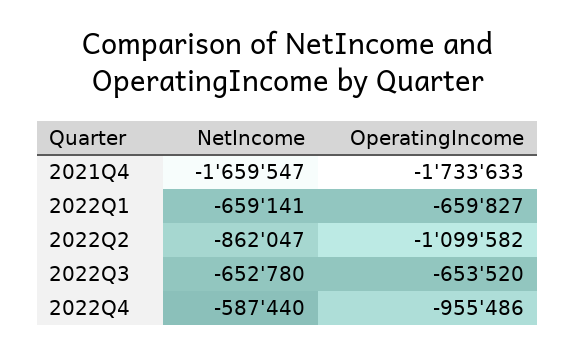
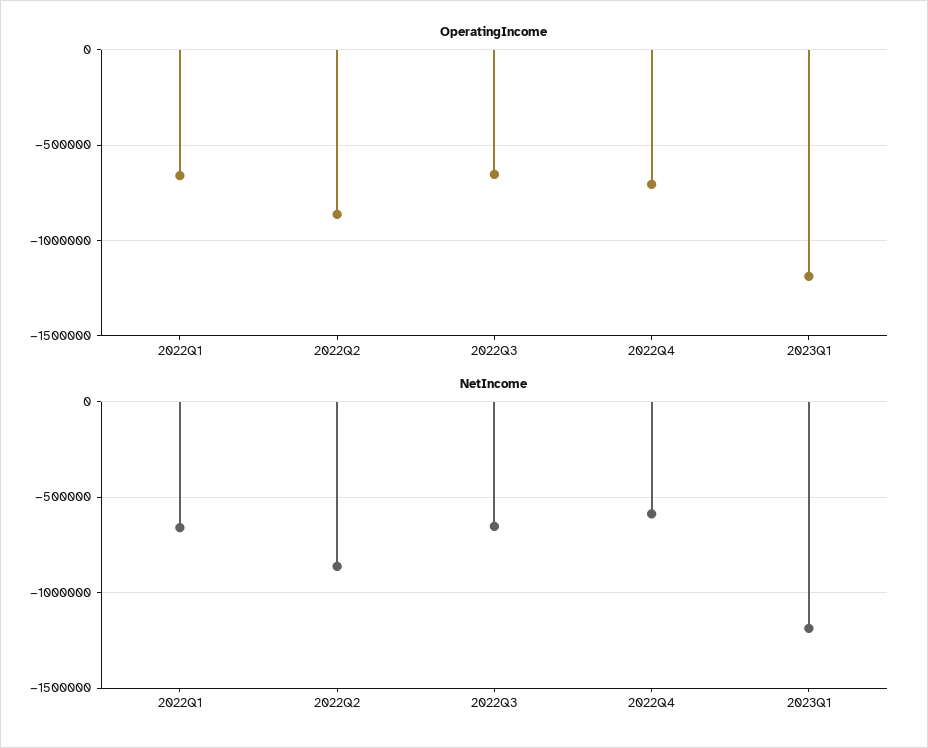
NetIncome, 2021Q4: -1659547 -> none
OperatingIncome, 2021Q4: -1733633 -> none
OperatingIncome, 2022Q2: -1099582 -> -850000
OperatingIncome, 2022Q4: -955486 -> -700000
OperatingIncome, 2023Q1: none -> -1200000
NetIncome, 2023Q1: none -> -1200000

